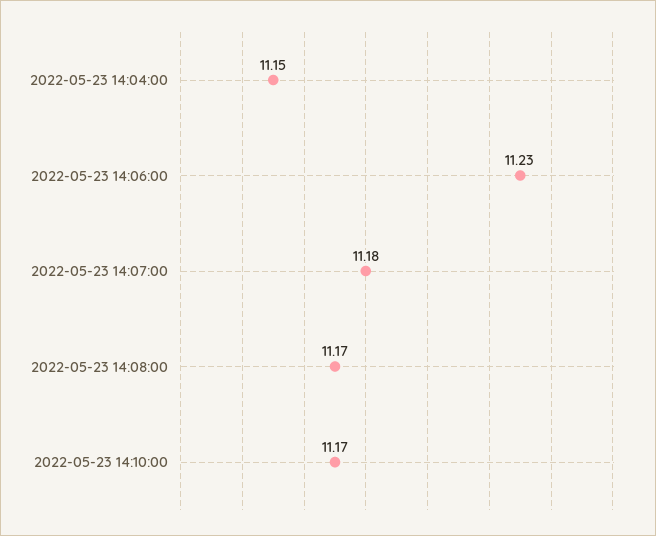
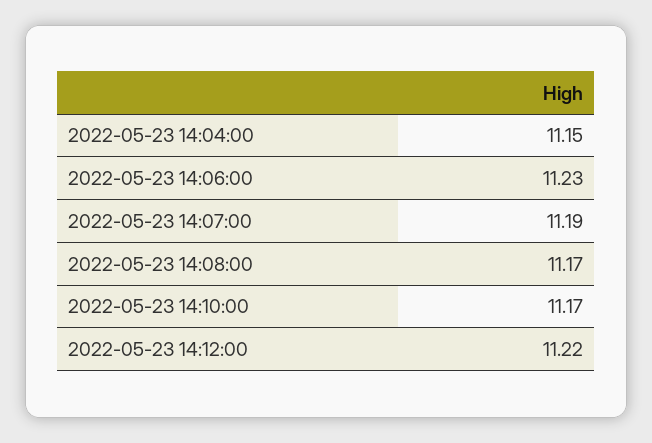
2022-05-23 14:07:00: 11.18 -> 11.19
2022-05-23 14:12:00: none -> 11.22

